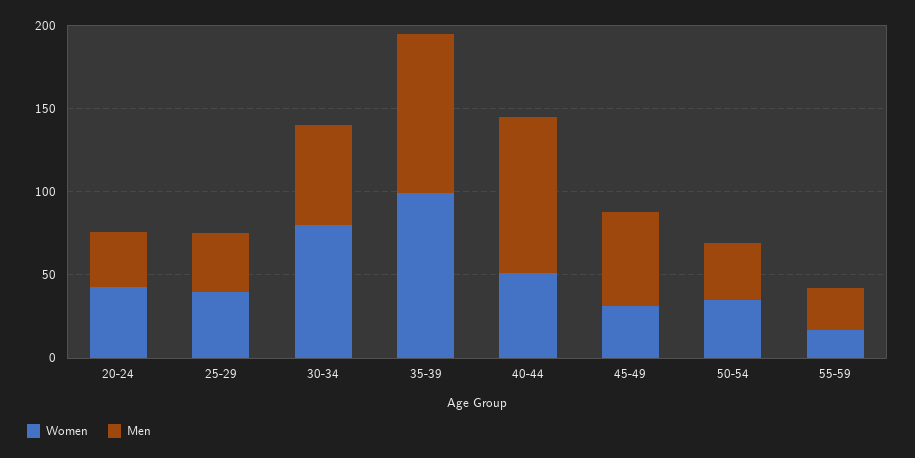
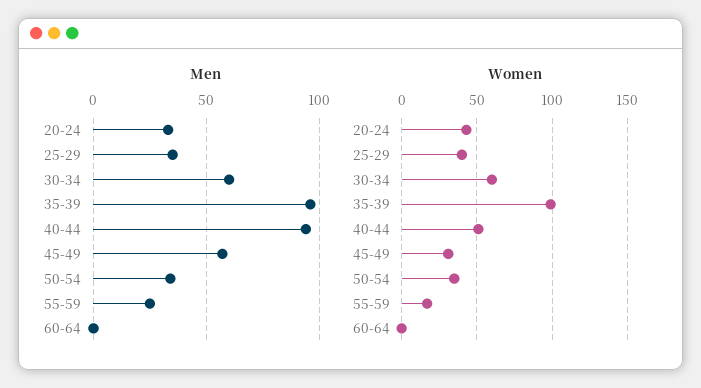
Women, 30-34: 80 -> 60
Men, 60-64: none -> 0
Women, 60-64: none -> 0

